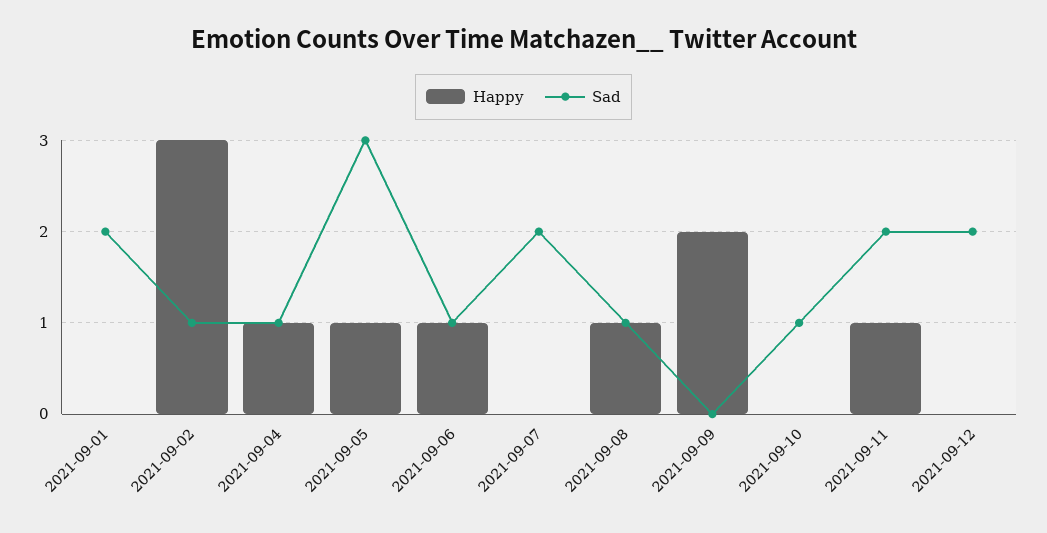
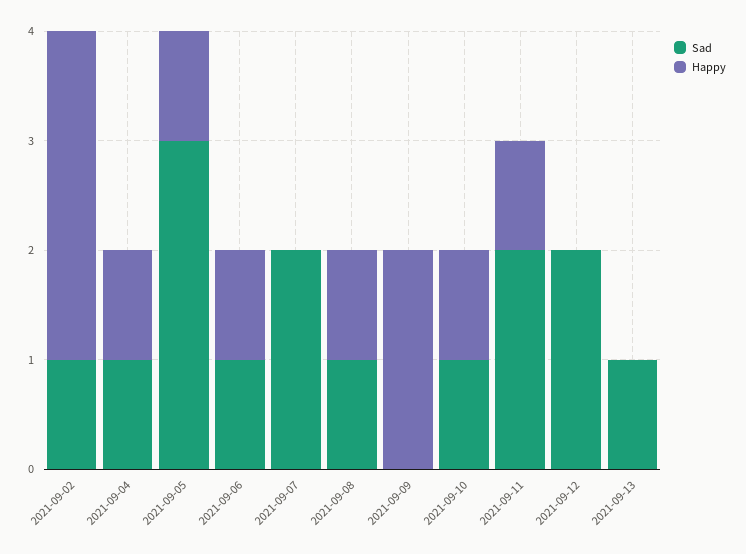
Happy, 2021-09-01: 0 -> none
Sad, 2021-09-01: 2 -> none
Happy, 2021-09-10: 0 -> 1
Sad, 2021-09-13: none -> 1
Happy, 2021-09-13: none -> 0

